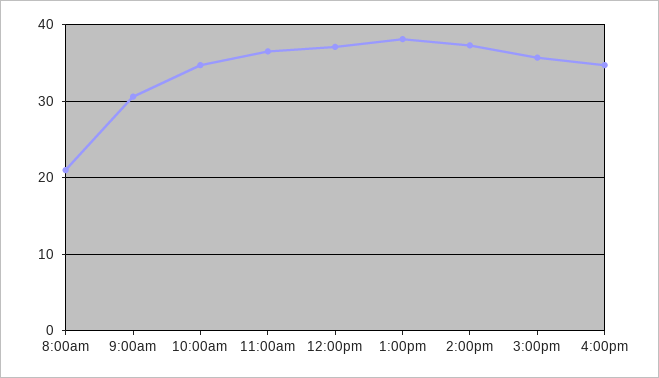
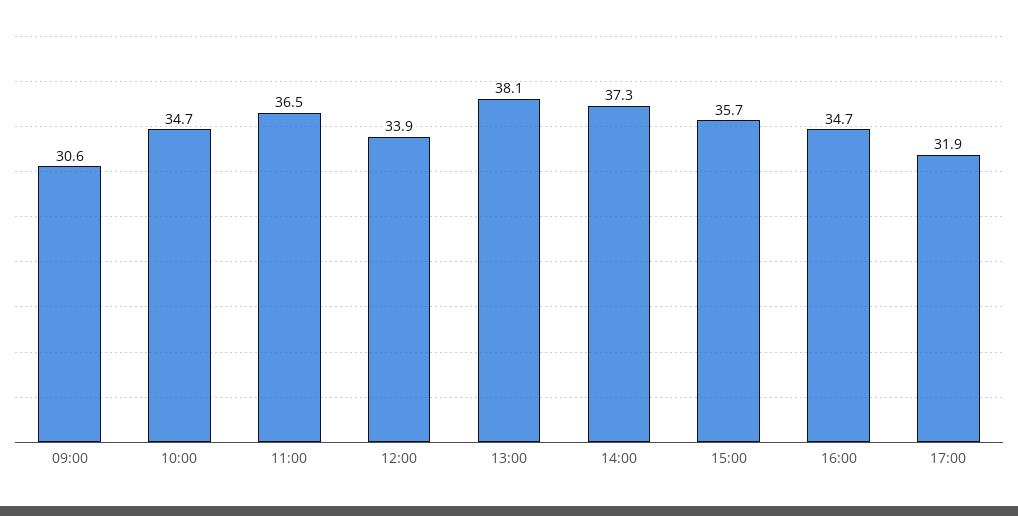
8:00am: 21 -> none
12:00pm: 37 -> 33.9
17:00: none -> 31.9

